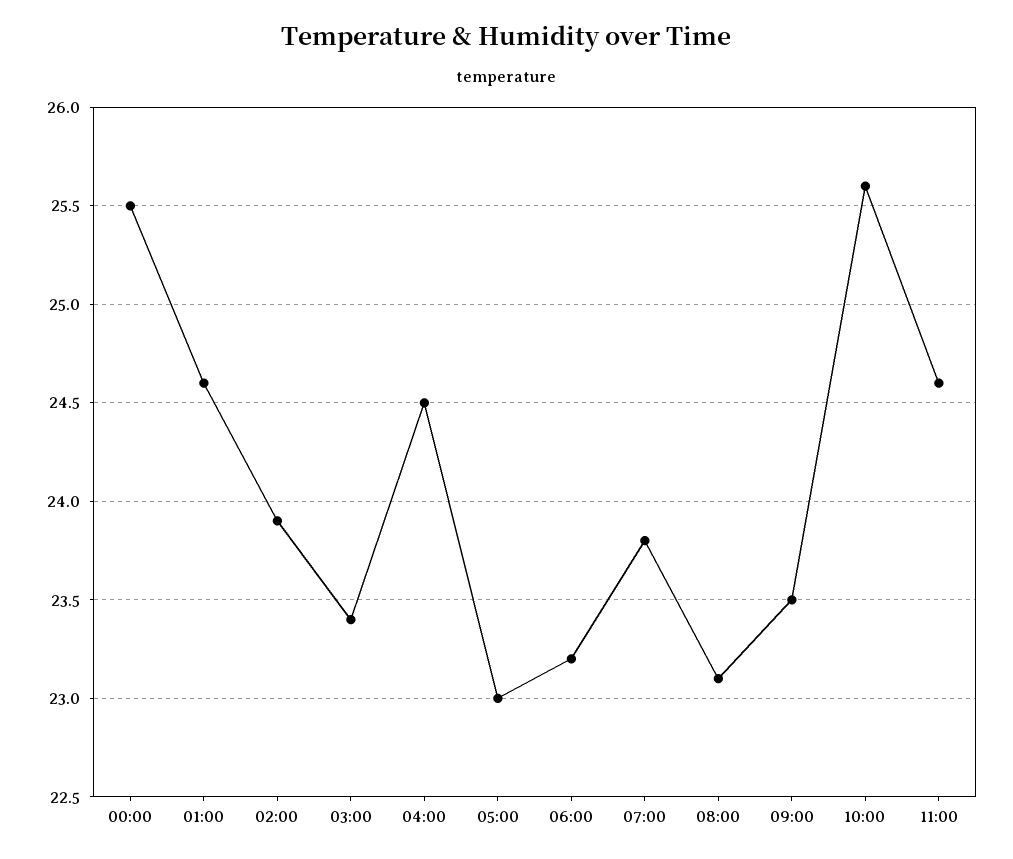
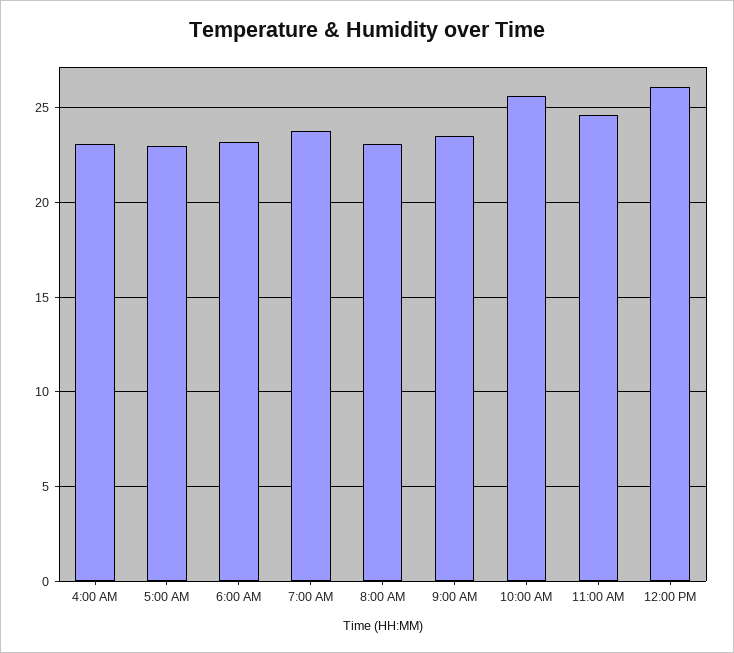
00:00: 25.5 -> none
01:00: 24.6 -> none
02:00: 23.9 -> none
03:00: 23.4 -> none
04:00: 24.5 -> 23
12:00 PM: none -> 26

